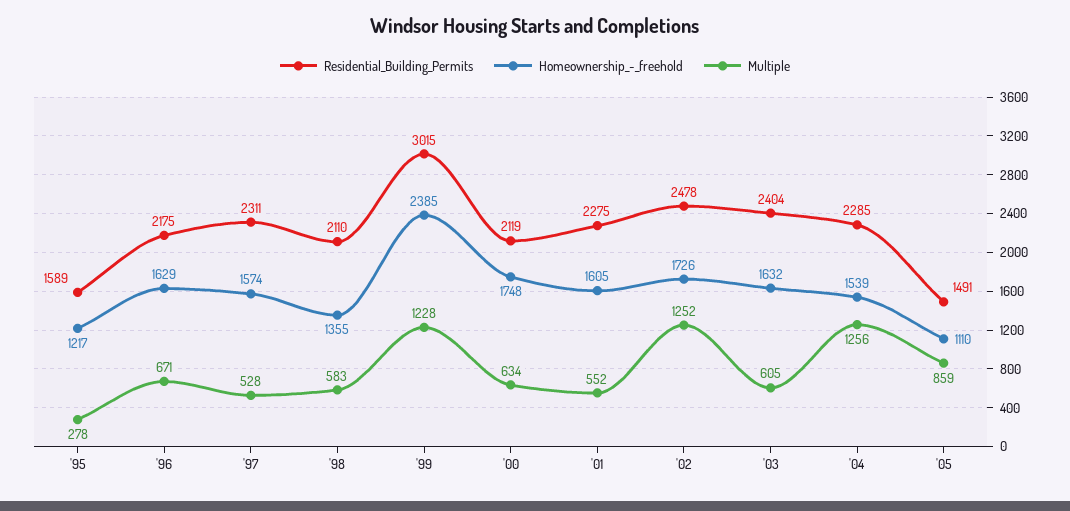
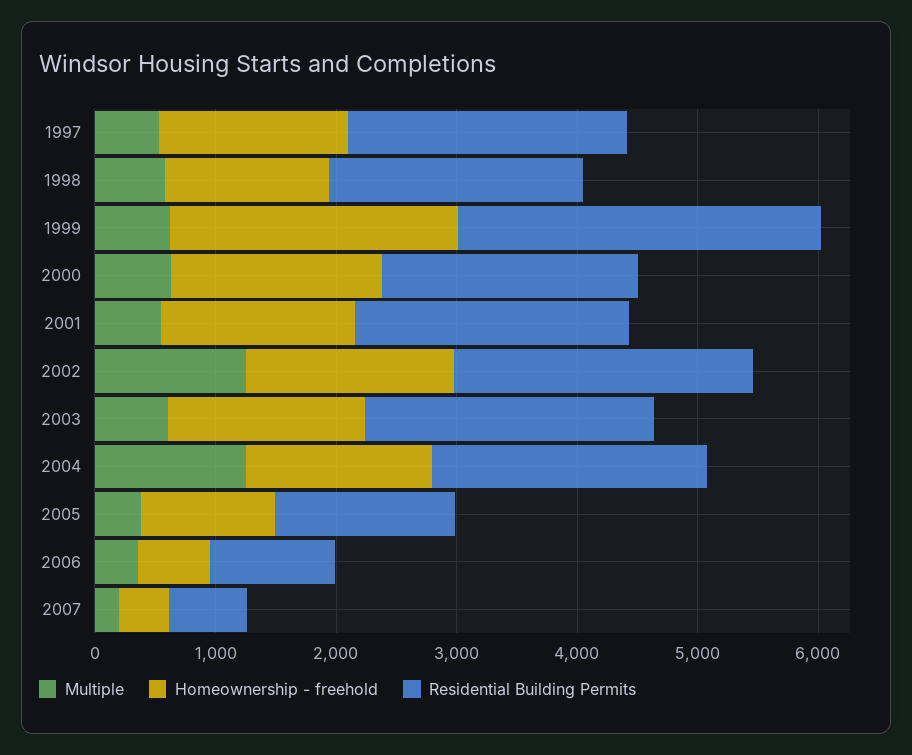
Residential_Building_Permits, '95: 1589 -> none
Homeownership_-_freehold, '95: 1217 -> none
Multiple, '95: 278 -> none
Residential_Building_Permits, '96: 2175 -> none
Homeownership_-_freehold, '96: 1629 -> none
Multiple, '96: 671 -> none
Multiple, '99: 1228 -> 600
Multiple, '05: 859 -> 400
Multiple, 2006: none -> 400
Homeownership_-_freehold, 2006: none -> 600
Residential_Building_Permits, 2006: none -> 1000
Multiple, 2007: none -> 200
Homeownership_-_freehold, 2007: none -> 400
Residential_Building_Permits, 2007: none -> 600

